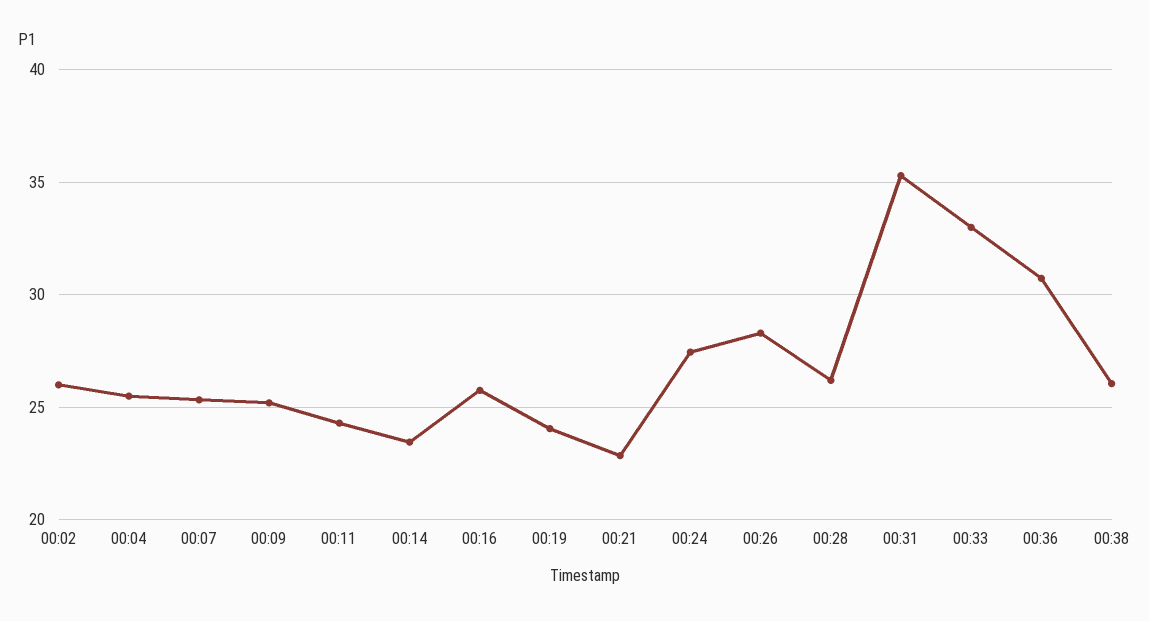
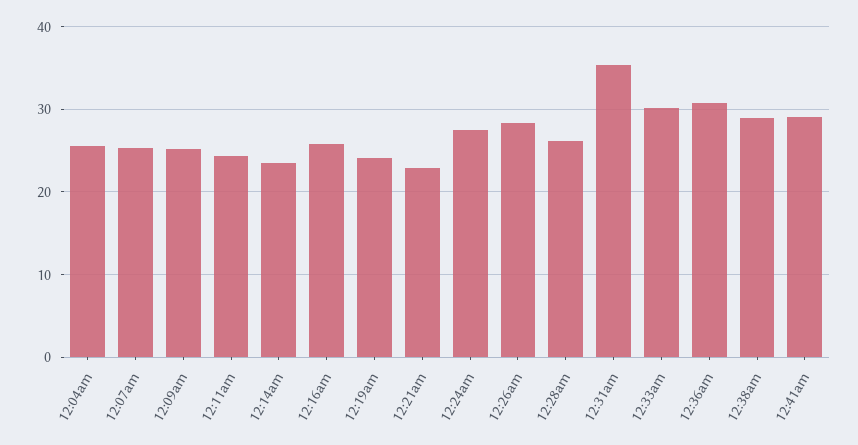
00:02: 26 -> none
00:33: 33 -> 30
00:38: 26 -> 29
12:41am: none -> 29

